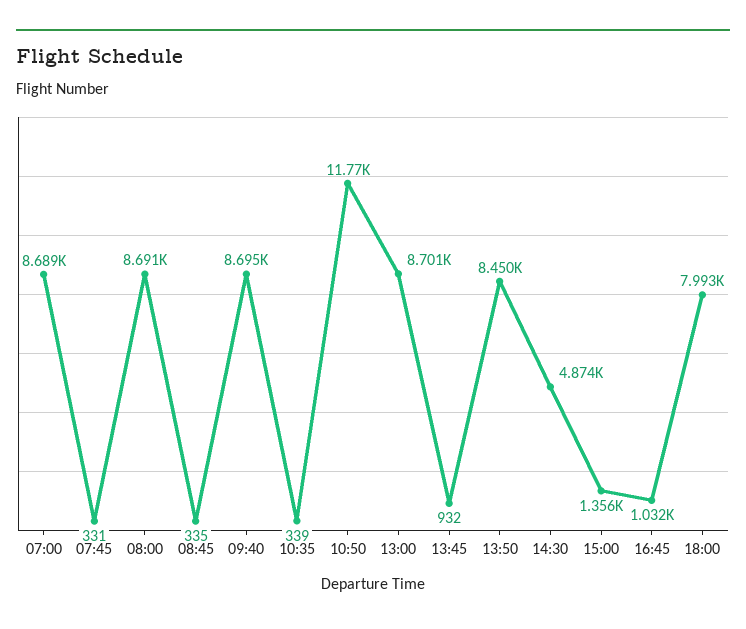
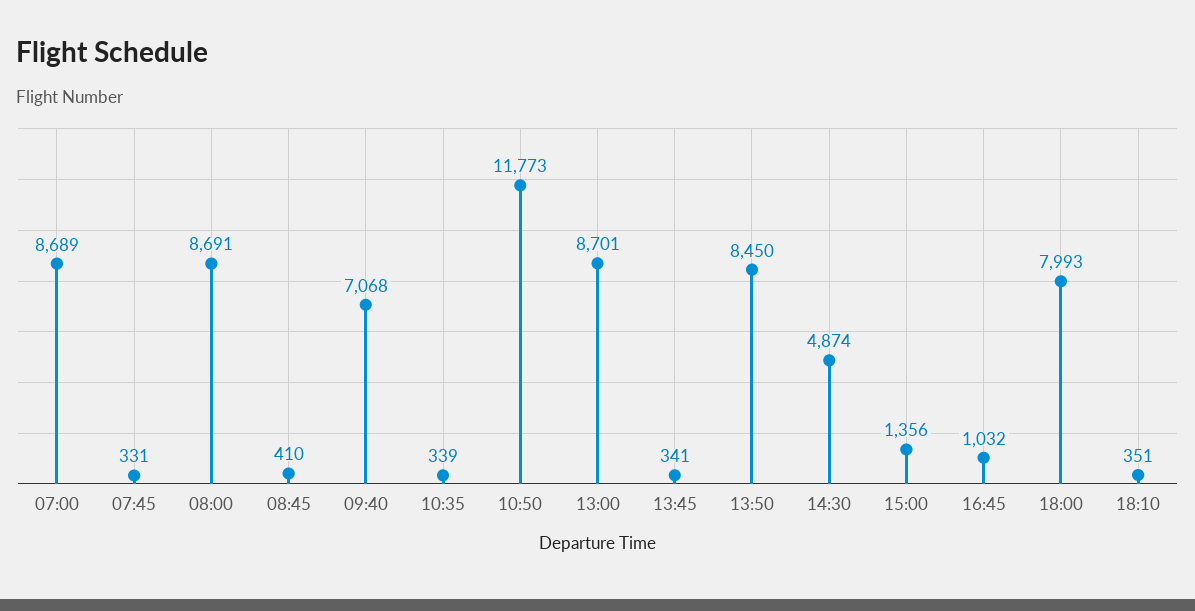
08:45: 335 -> 410
09:40: 8695 -> 7068
13:45: 932 -> 341
18:10: none -> 351

